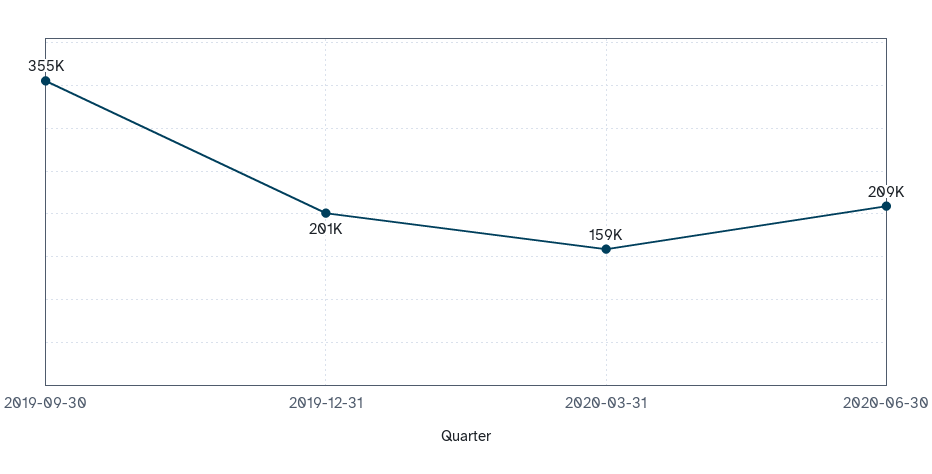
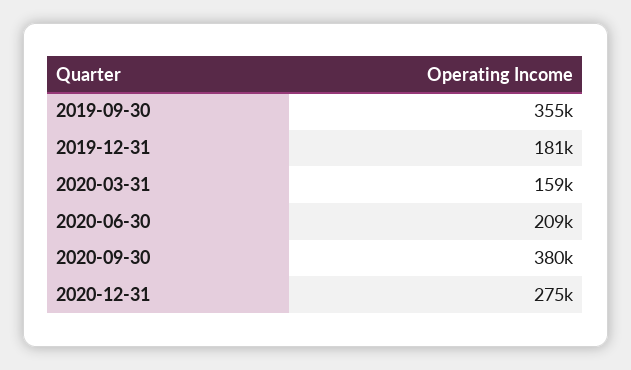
2019-12-31: 201000 -> 181000
2020-09-30: none -> 380000
2020-12-31: none -> 275000

